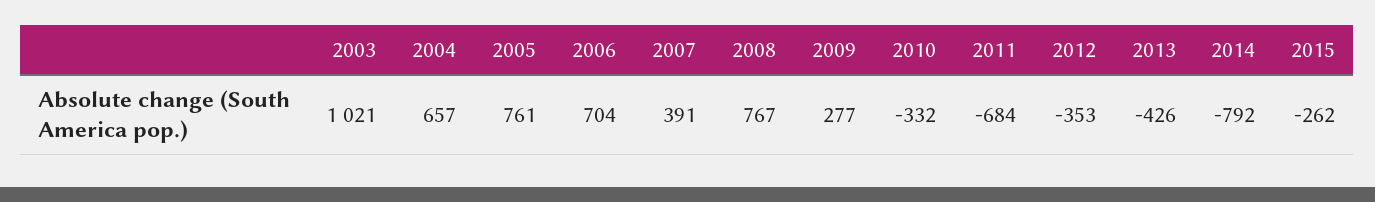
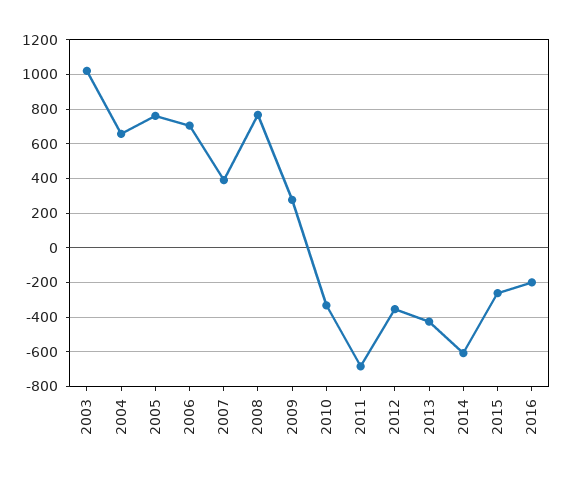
2014: -792 -> -600
2016: none -> -200

